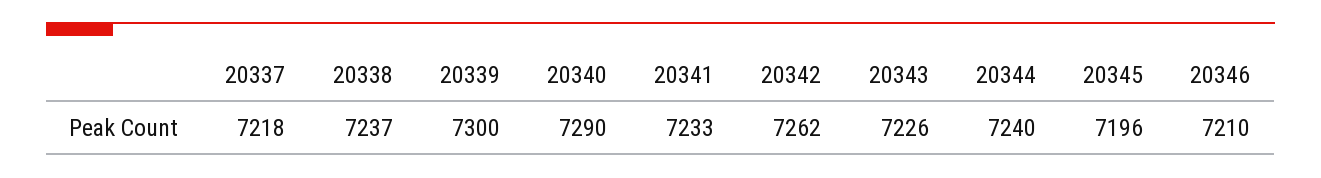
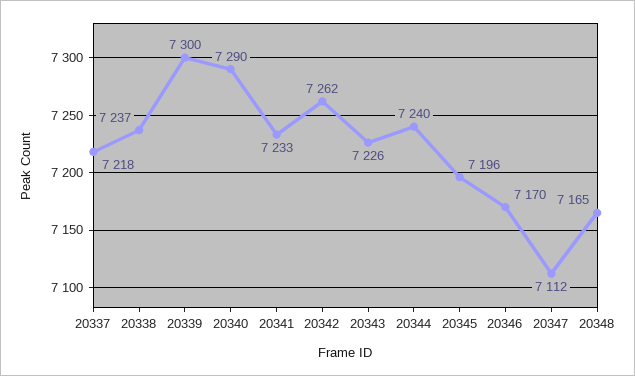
20346: 7210 -> 7170
20347: none -> 7112
20348: none -> 7165

